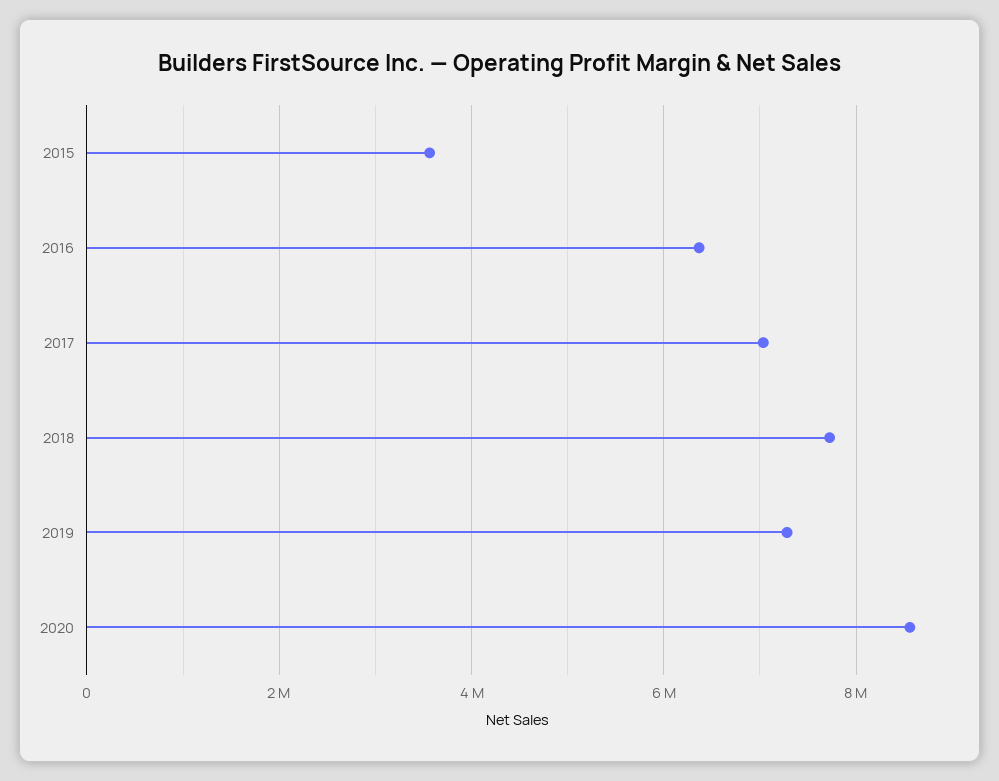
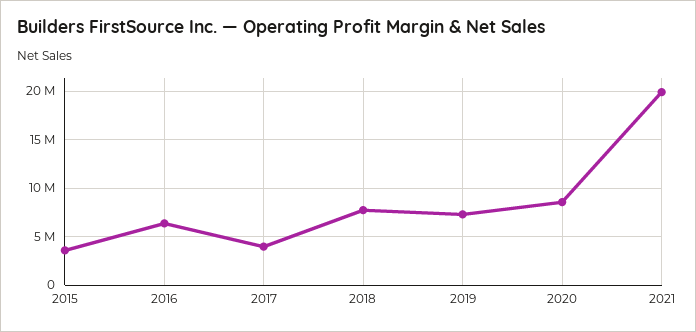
2017: 7000000 -> 4000000
2021: none -> 20000000

